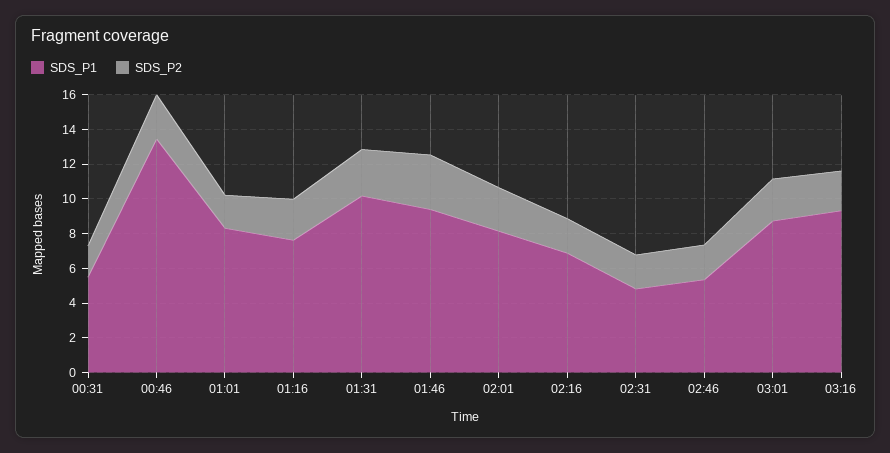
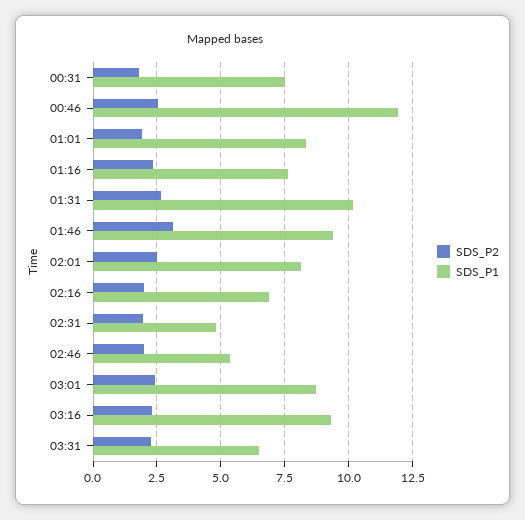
SDS_P1, 00:31: 5.5 -> 7.5
SDS_P1, 00:46: 13.5 -> 12
SDS_P2, 03:31: none -> 2.25
SDS_P1, 03:31: none -> 6.5

